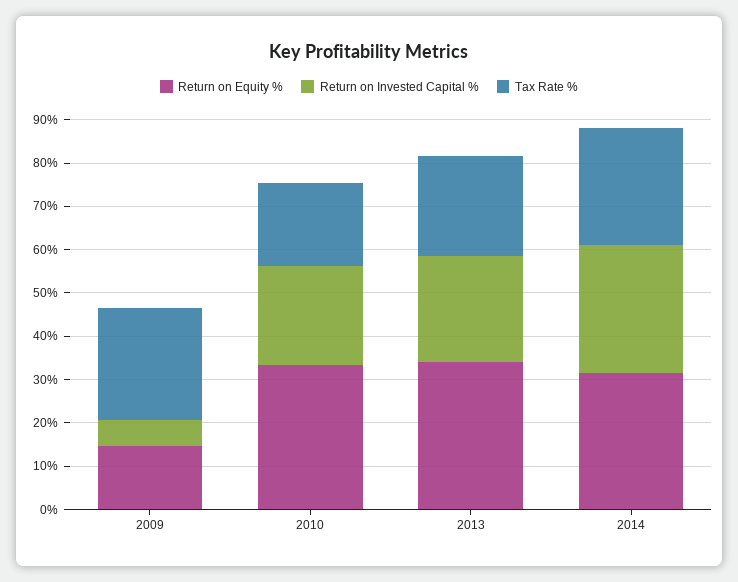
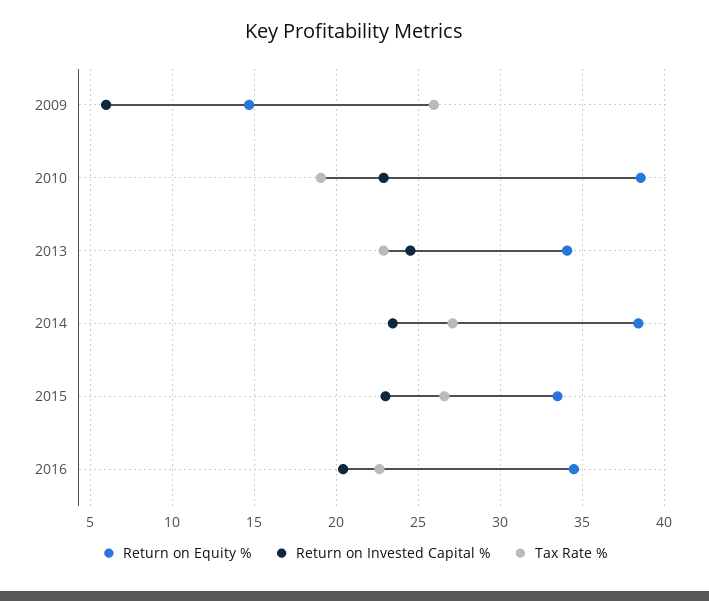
Return on Equity %, 2010: 34 -> 38.5
Return on Equity %, 2014: 32 -> 38.5
Return on Invested Capital %, 2014: 30 -> 23.5
Return on Equity %, 2015: none -> 33.5
Return on Invested Capital %, 2015: none -> 23
Tax Rate %, 2015: none -> 26.5
Return on Equity %, 2016: none -> 34.5
Return on Invested Capital %, 2016: none -> 20.5
Tax Rate %, 2016: none -> 22.5

